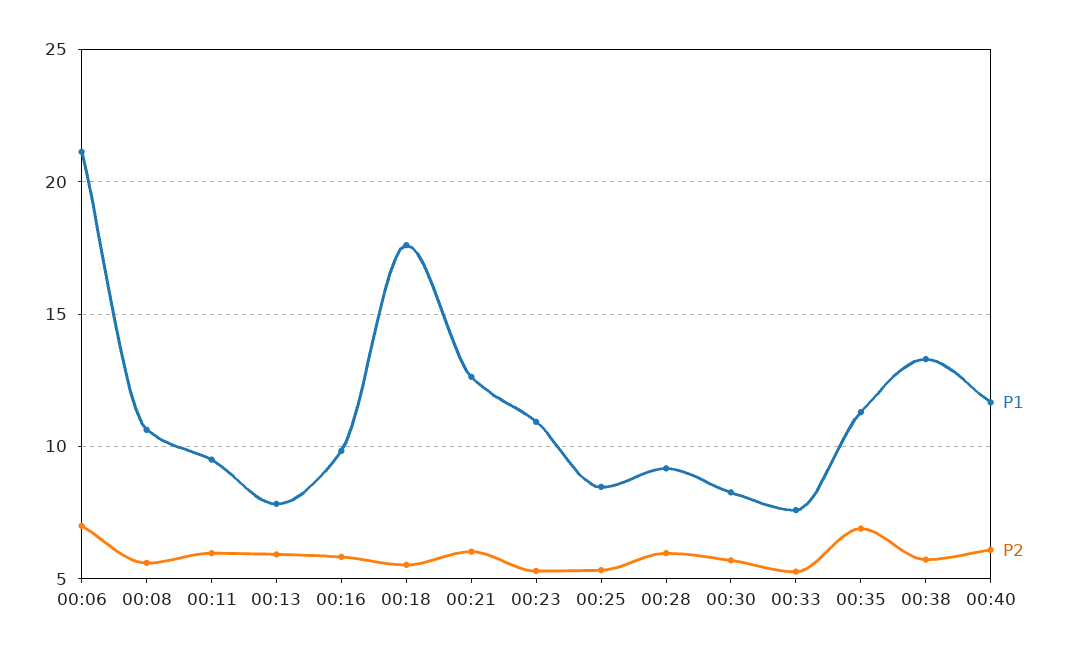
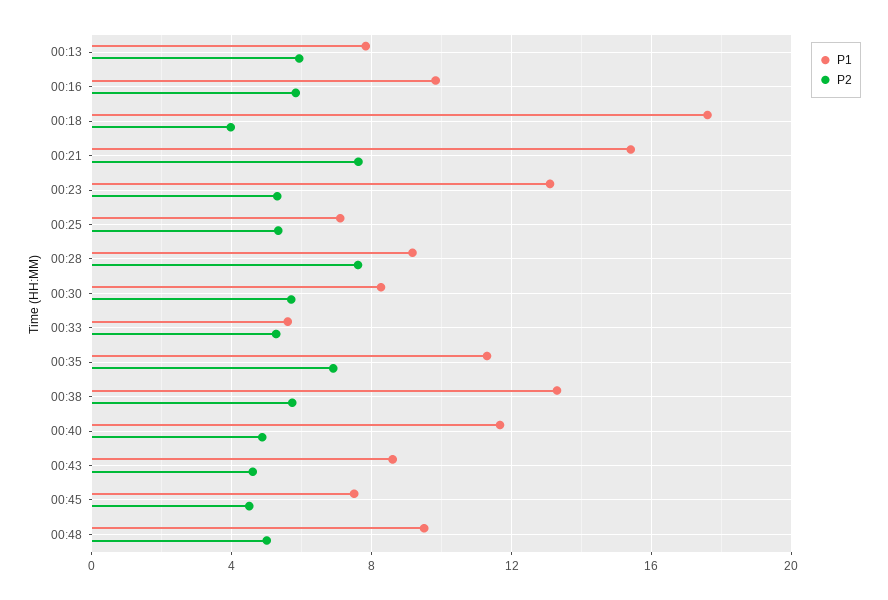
P1, 00:06: 21 -> none
P2, 00:06: 7 -> none
P1, 00:08: 10.5 -> none
P2, 00:08: 5.5 -> none
P1, 00:11: 9.5 -> none
P2, 00:11: 6 -> none
P2, 00:18: 5.5 -> 4
P1, 00:21: 12.5 -> 15.5
P2, 00:21: 6 -> 7.5
P1, 00:23: 11 -> 13
P1, 00:25: 8.5 -> 7
P2, 00:28: 6 -> 7.5
P1, 00:33: 7.5 -> 5.5
P2, 00:40: 6 -> 5
P1, 00:43: none -> 8.5
P2, 00:43: none -> 4.5
P1, 00:45: none -> 7.5
P2, 00:45: none -> 4.5
P1, 00:48: none -> 9.5
P2, 00:48: none -> 5

